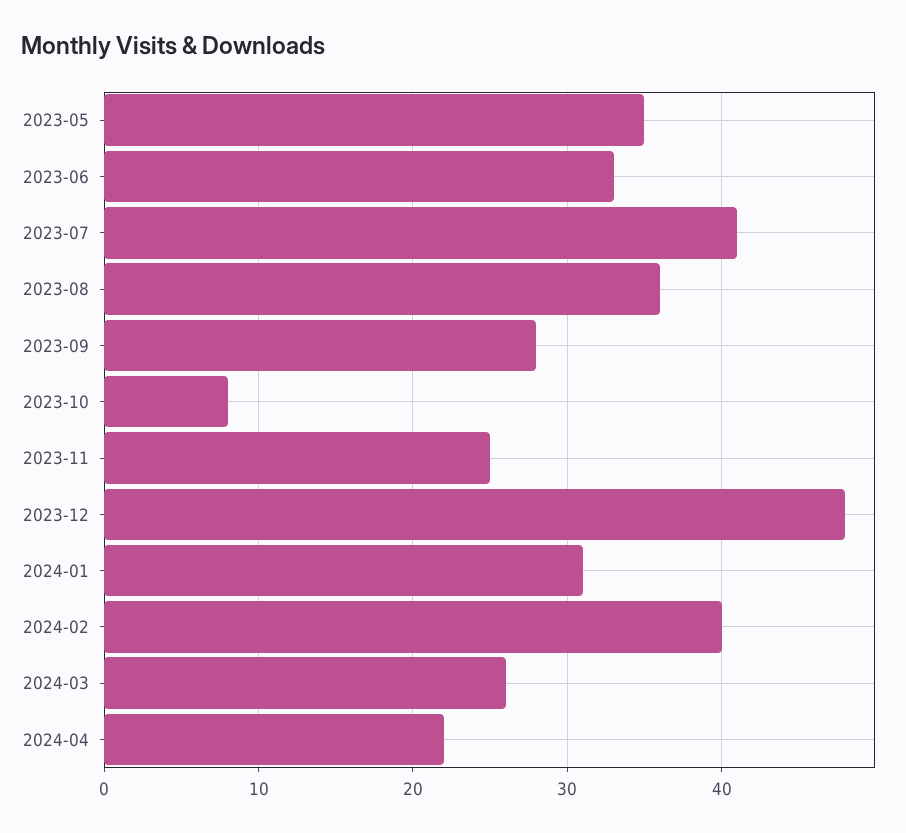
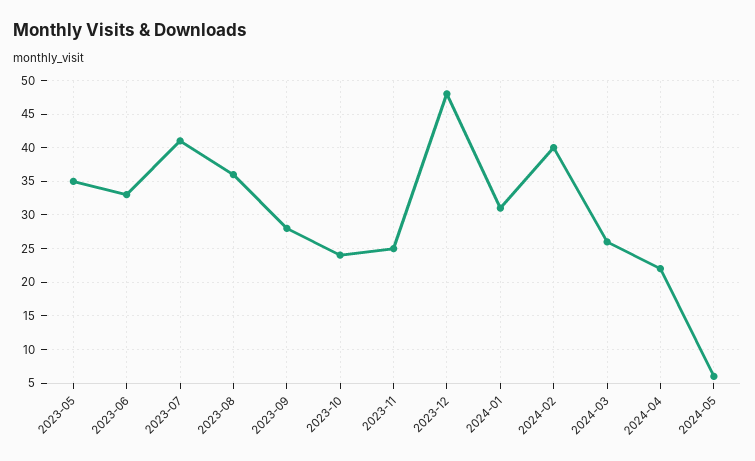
2023-10: 8 -> 24
2024-05: none -> 6

